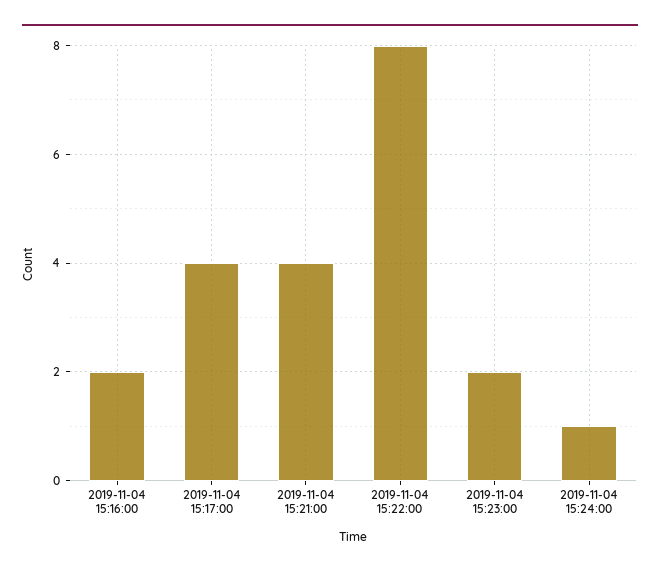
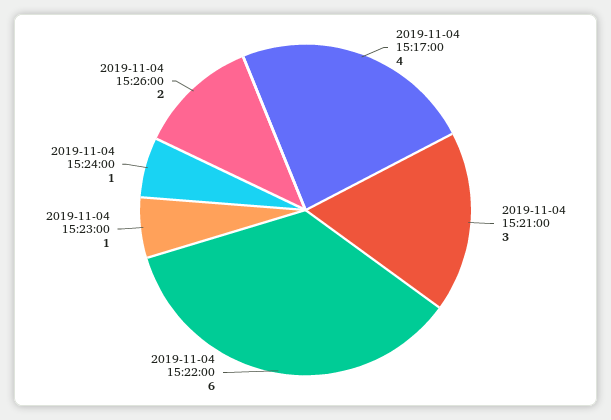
2019-11-04 15:16:00: 2 -> none
2019-11-04 15:21:00: 4 -> 3
2019-11-04 15:22:00: 8 -> 6
2019-11-04 15:23:00: 2 -> 1
2019-11-04 15:26:00: none -> 2

